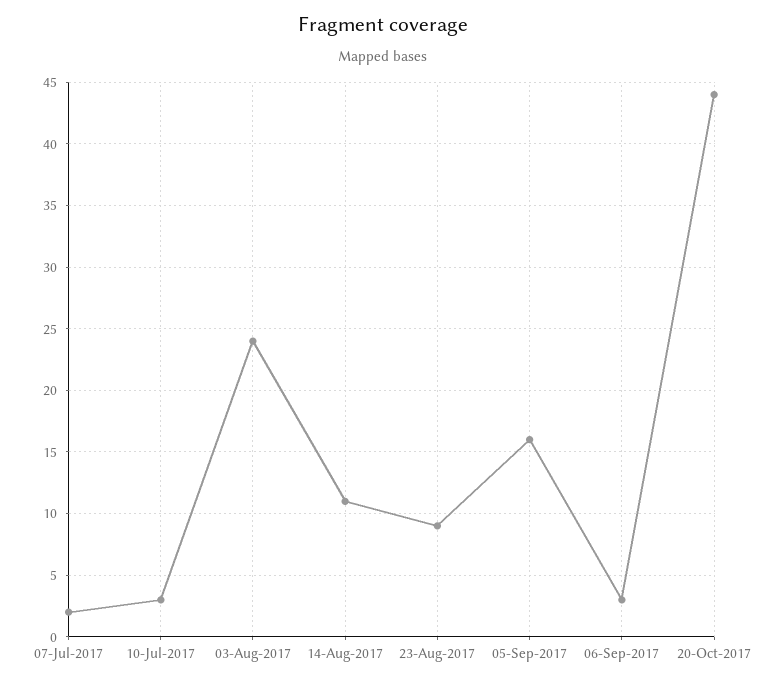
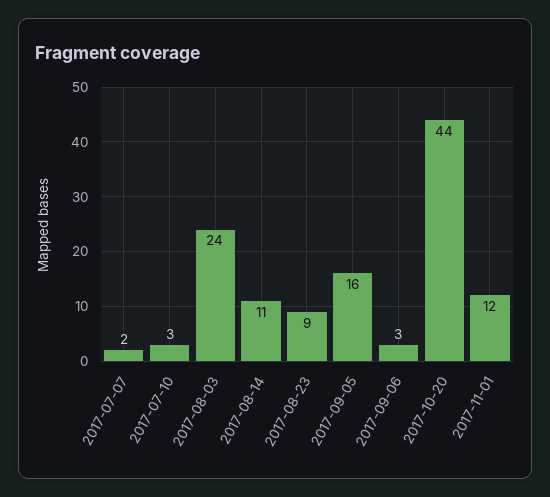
2017-11-01: none -> 12

